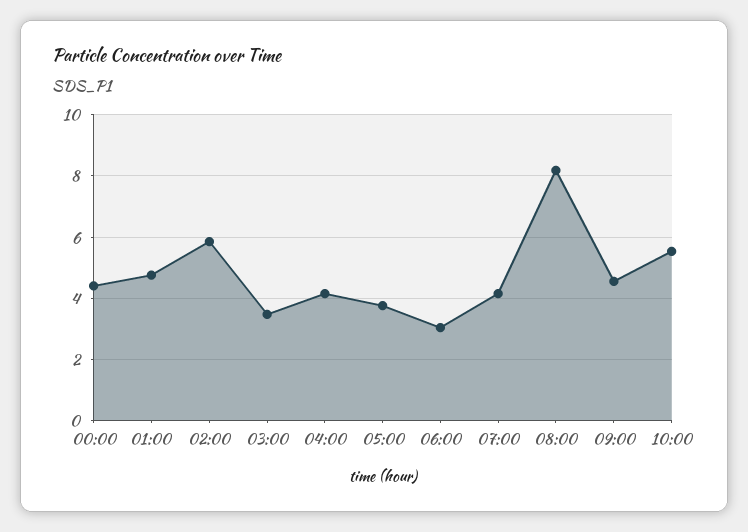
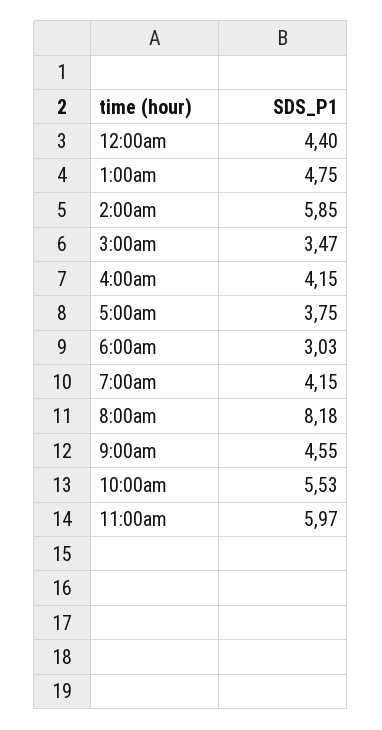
11:00am: none -> 5.97

